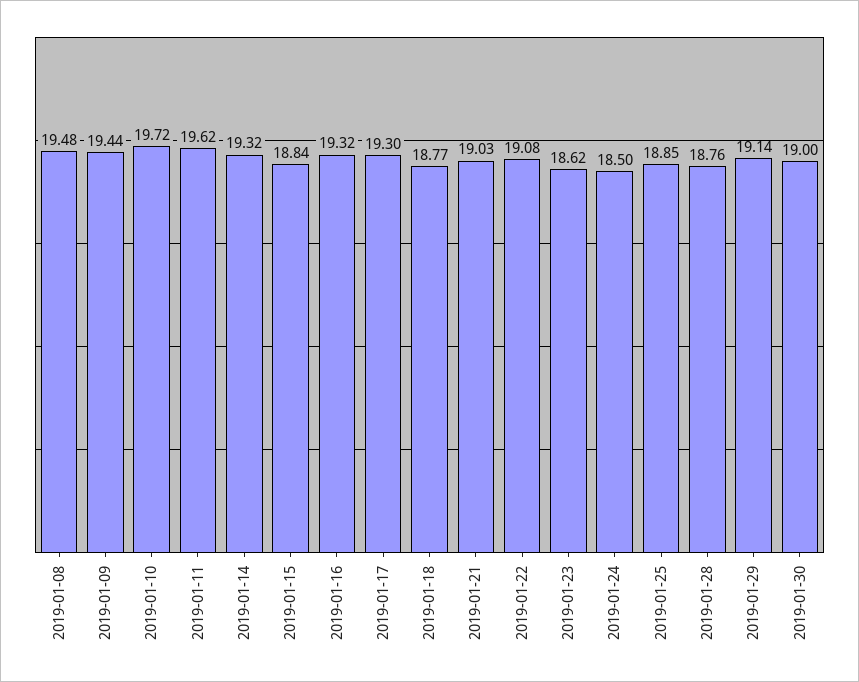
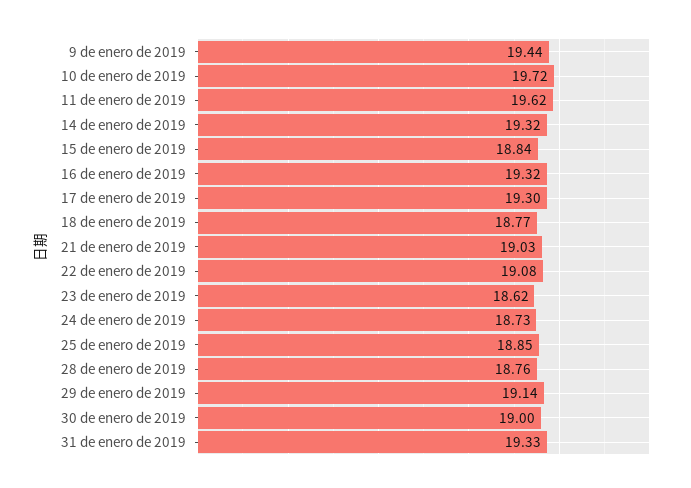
2019-01-08: 19.48 -> none
2019-01-24: 18.5 -> 18.73
31 de enero de 2019: none -> 19.33

